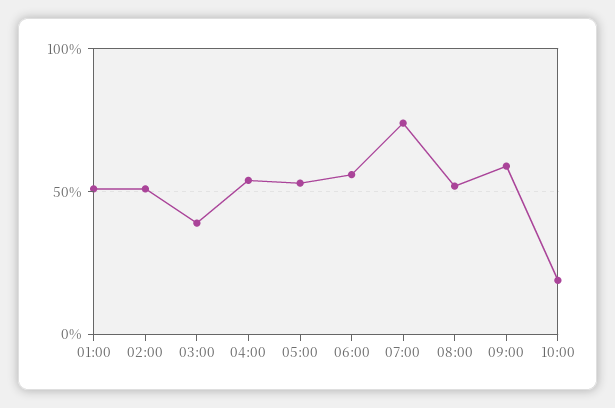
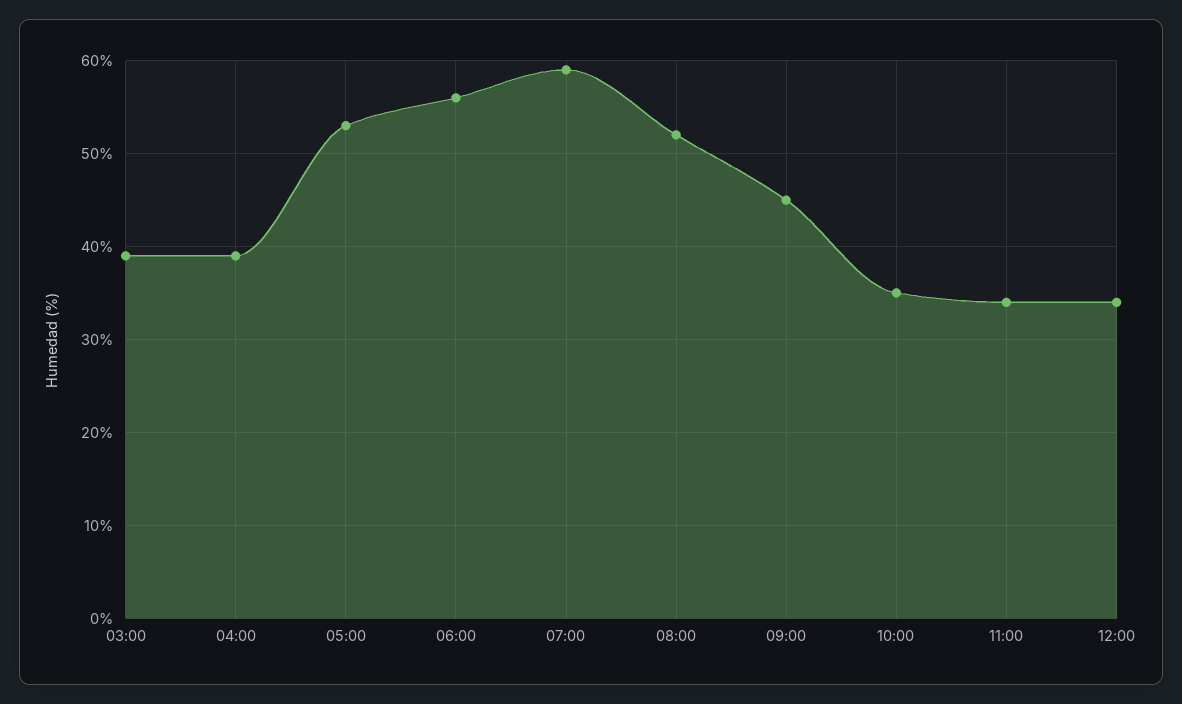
01:00: 50 -> none
02:00: 50 -> none
04:00: 55 -> 39
07:00: 75 -> 59
09:00: 60 -> 45
10:00: 20 -> 35
11:00: none -> 34
12:00: none -> 34

